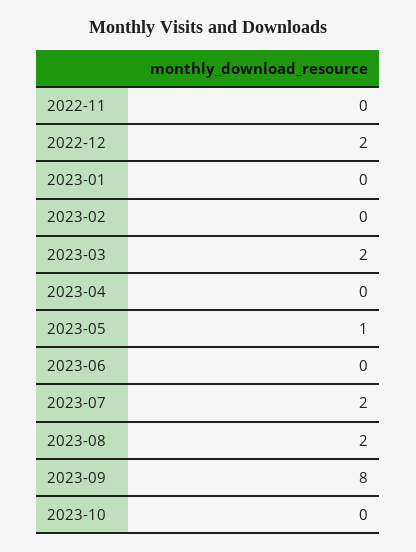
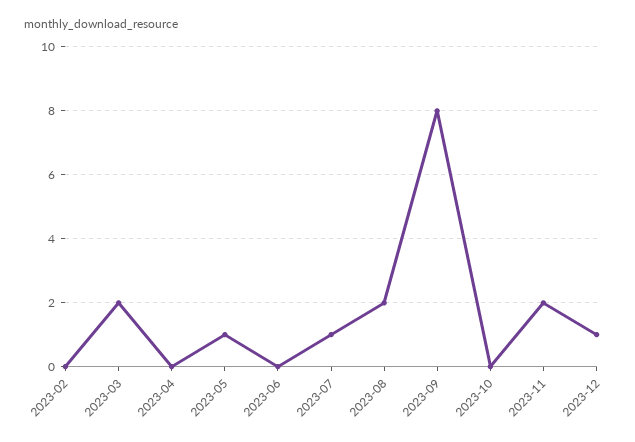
2022-11: 0 -> none
2022-12: 2 -> none
2023-01: 0 -> none
2023-07: 2 -> 1
2023-11: none -> 2
2023-12: none -> 1

